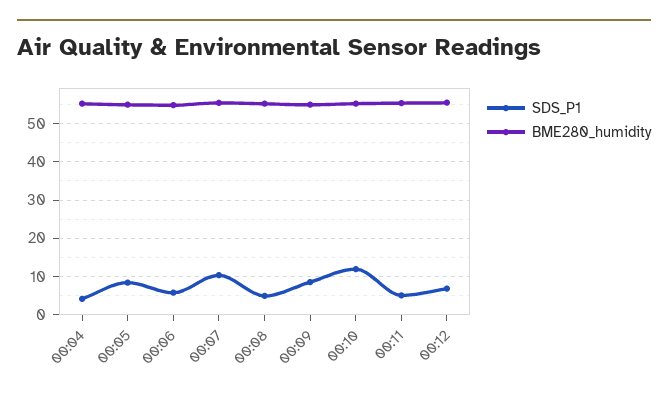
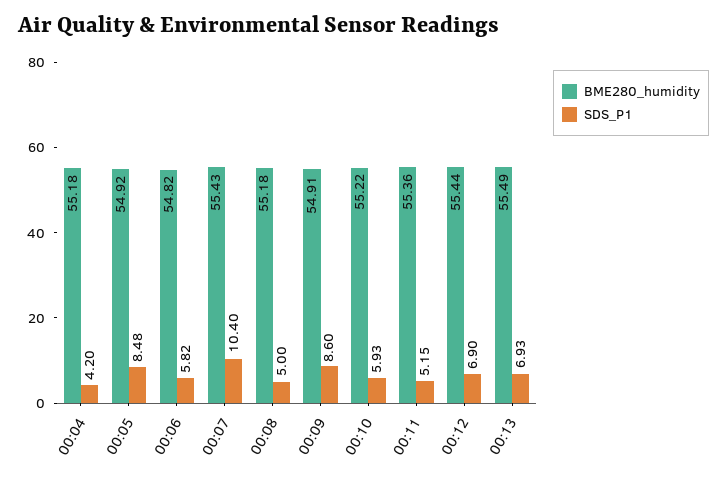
SDS_P1, 00:10: 12 -> 5.93
BME280_humidity, 00:13: none -> 55.49
SDS_P1, 00:13: none -> 6.93

